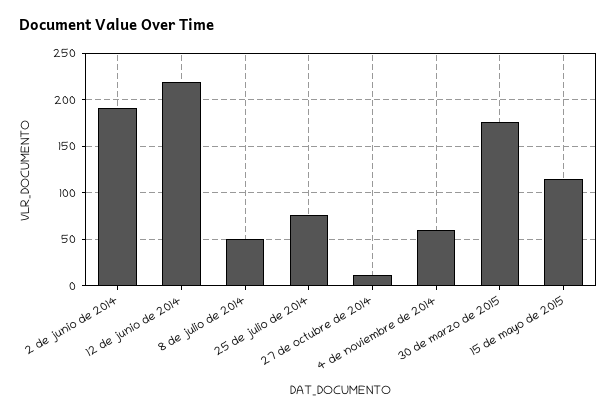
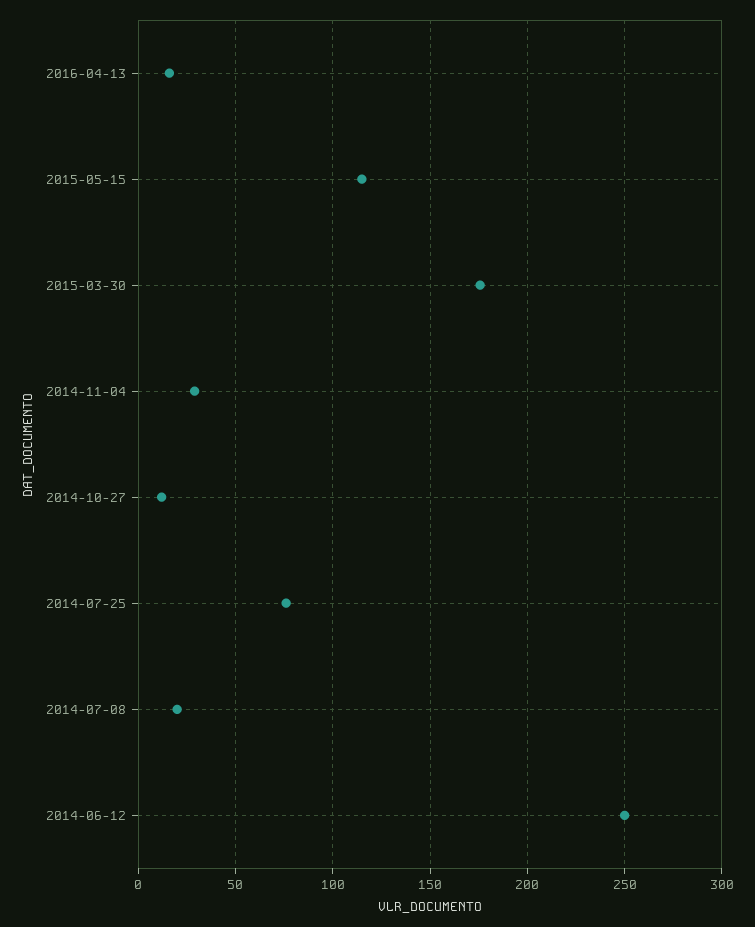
2 de junio de 2014: 190 -> none
12 de junio de 2014: 220 -> 250
8 de julio de 2014: 50 -> 20
4 de noviembre de 2014: 60 -> 30
2016-04-13: none -> 15

